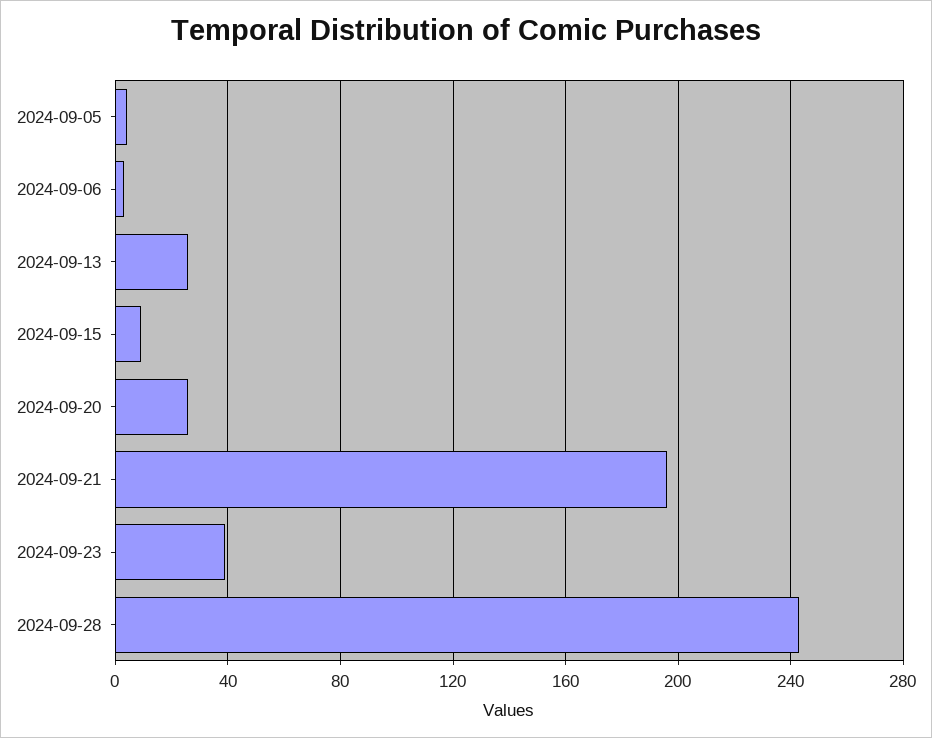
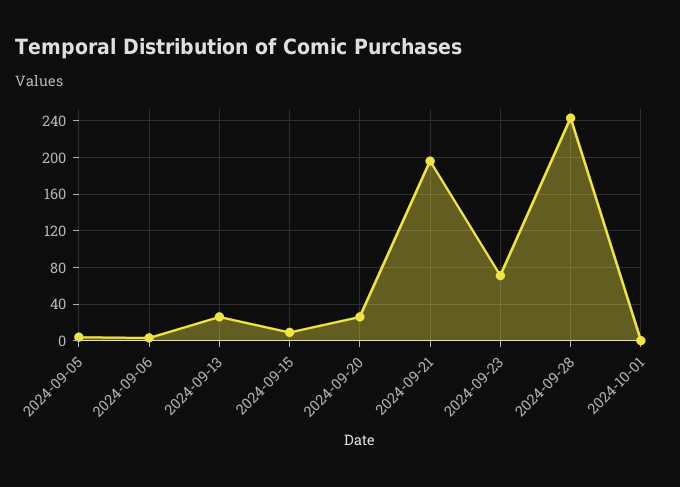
2024-09-23: 40 -> 70
2024-10-01: none -> 0

